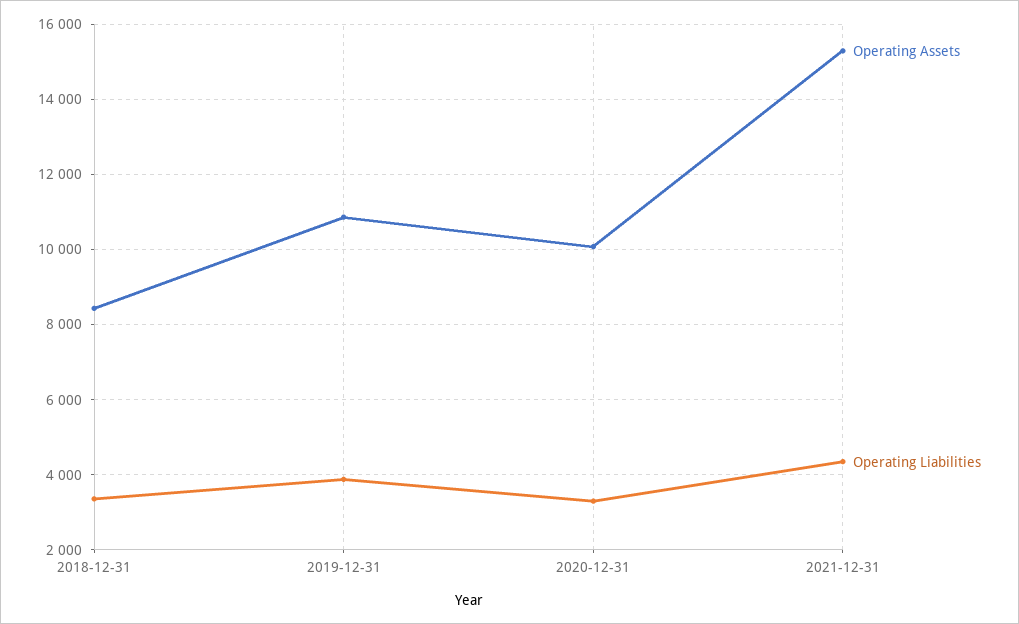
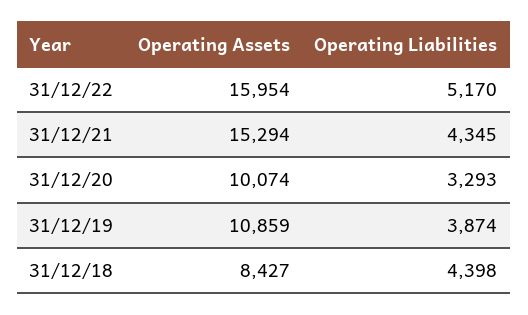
Operating Liabilities, 2018-12-31: 3400 -> 4398
Operating Assets, 31/12/22: none -> 15954
Operating Liabilities, 31/12/22: none -> 5170

